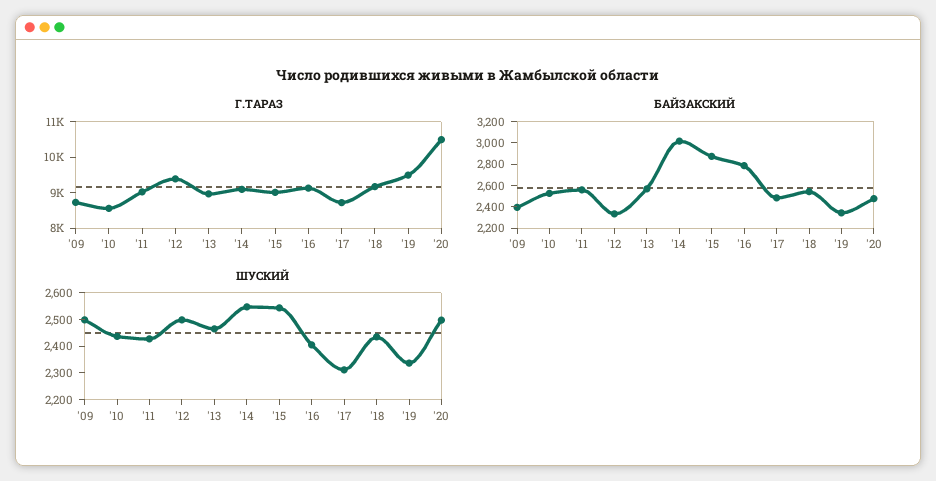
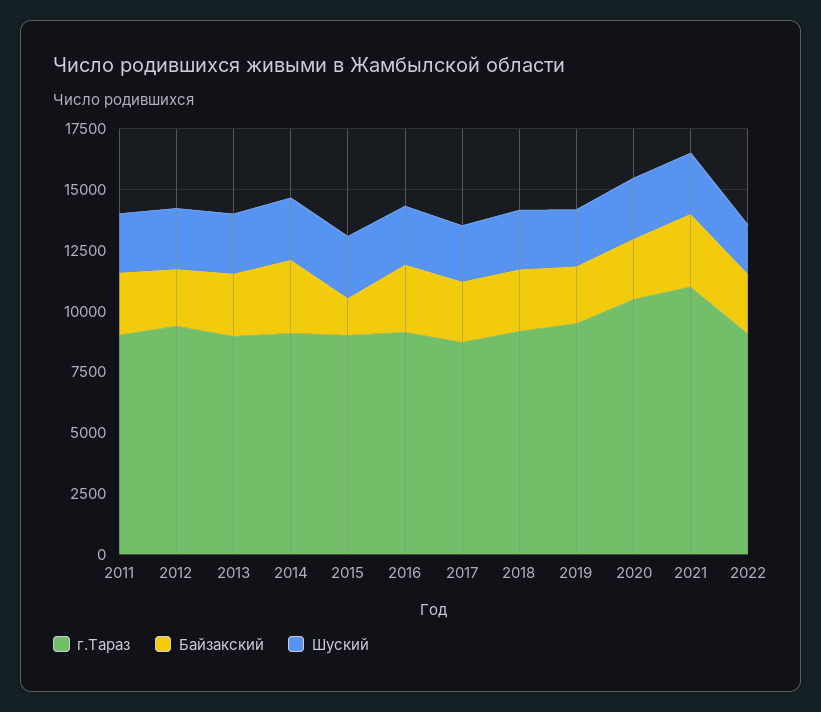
Г.ТАРАЗ, '09: 8750 -> none
Г.ТАРАЗ, '10: 8500 -> none
БАЙЗАКСКИЙ, '09: 2400 -> none
БАЙЗАКСКИЙ, '10: 2500 -> none
БАЙЗАКСКИЙ, '15: 2900 -> 1500
ШУСКИЙ, '09: 2500 -> none
ШУСКИЙ, '10: 2450 -> none
Г.ТАРАЗ, 2021: none -> 11000
БАЙЗАКСКИЙ, 2021: none -> 3000
ШУСКИЙ, 2021: none -> 2500
Г.ТАРАЗ, 2022: none -> 9000
БАЙЗАКСКИЙ, 2022: none -> 2500
ШУСКИЙ, 2022: none -> 2000

